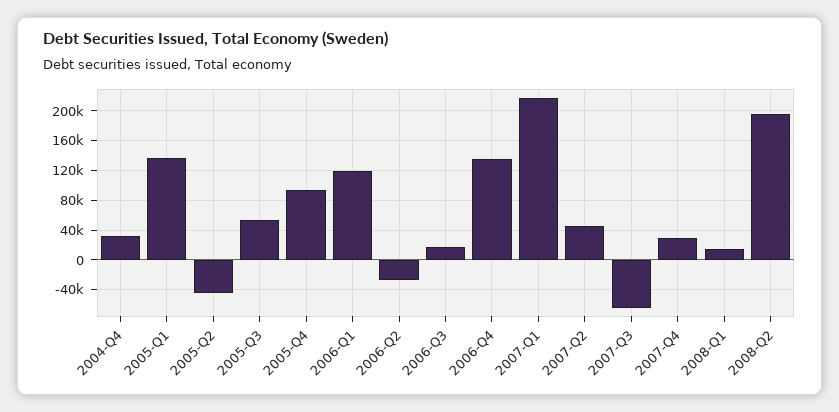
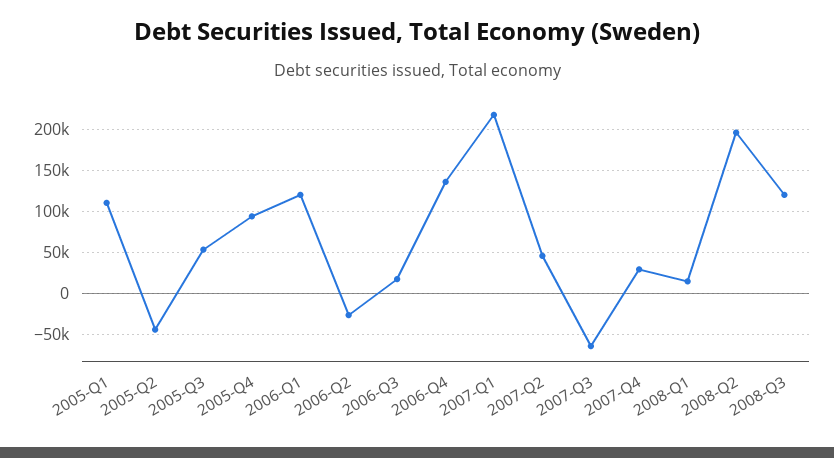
2004-Q4: 30000 -> none
2005-Q1: 140000 -> 110000
2008-Q3: none -> 120000

